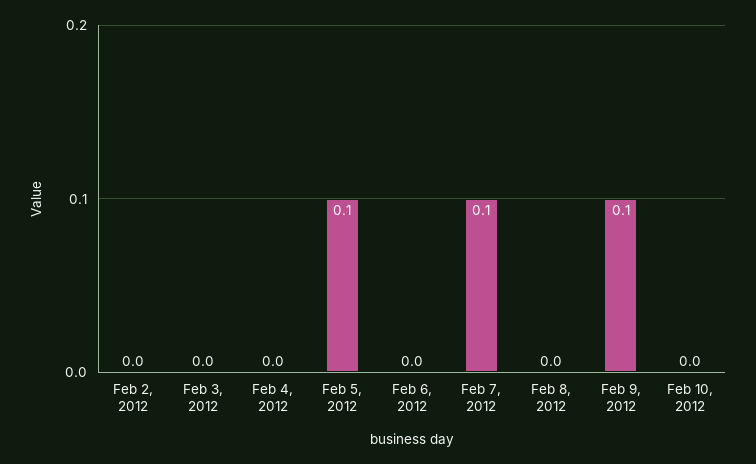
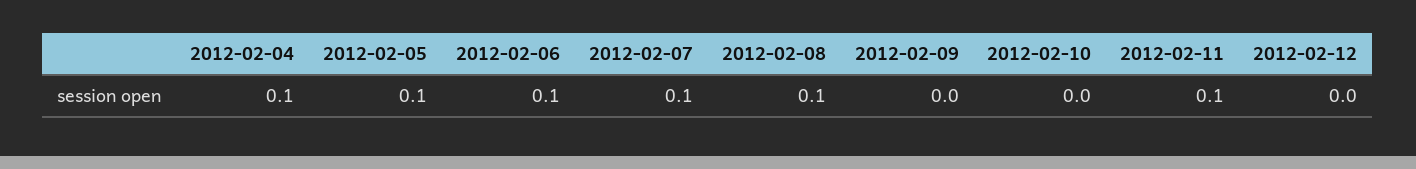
Feb 2, 2012: 0 -> none
Feb 3, 2012: 0 -> none
Feb 4, 2012: 0 -> 0.1
Feb 6, 2012: 0 -> 0.1
Feb 8, 2012: 0 -> 0.1
Feb 9, 2012: 0.1 -> 0
2012-02-11: none -> 0.1
2012-02-12: none -> 0

